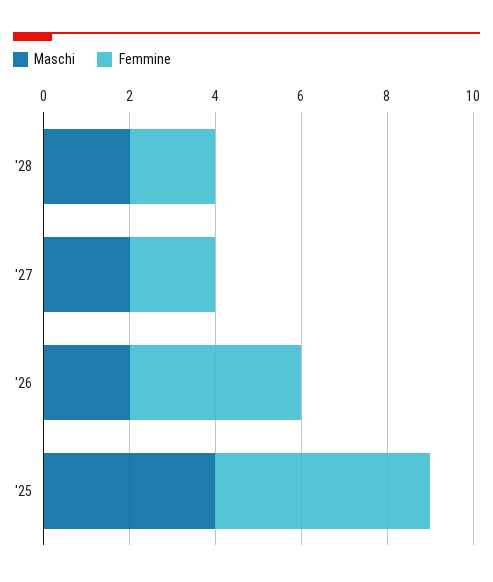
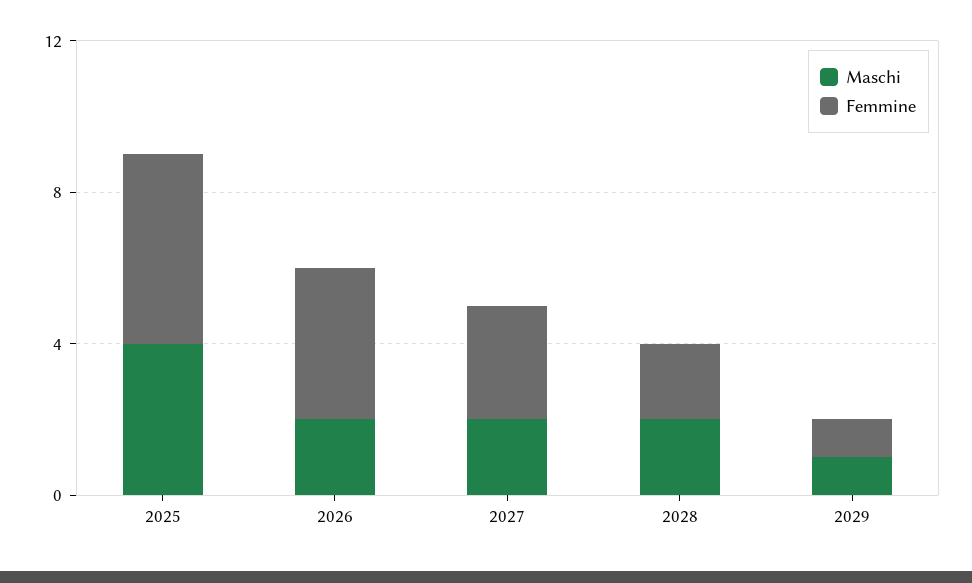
Femmine, '27: 2 -> 3
Maschi, 2029: none -> 1
Femmine, 2029: none -> 1

